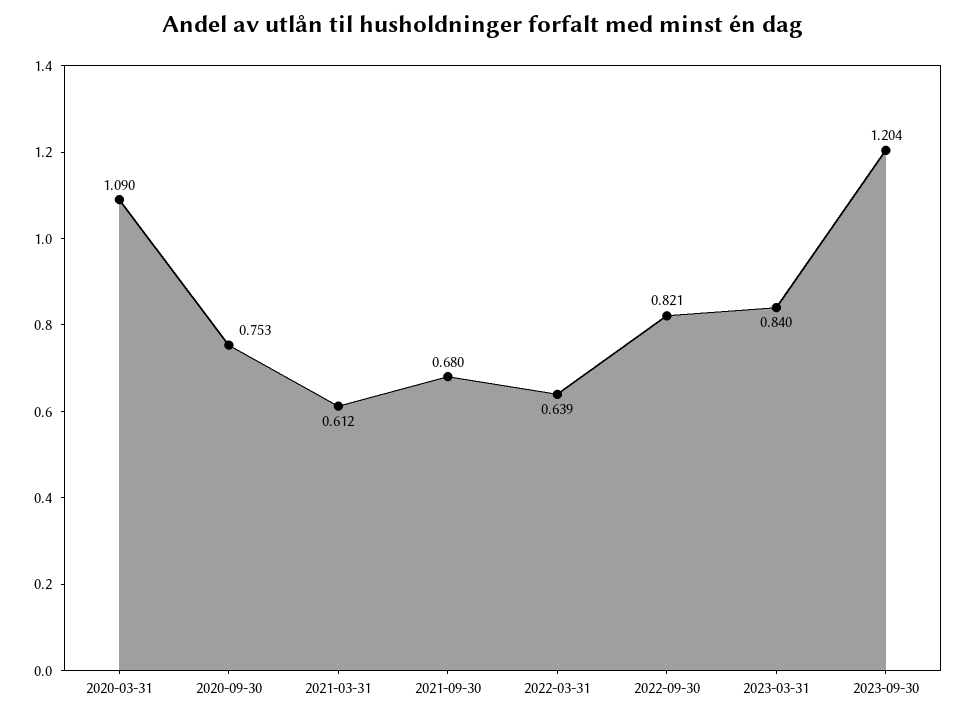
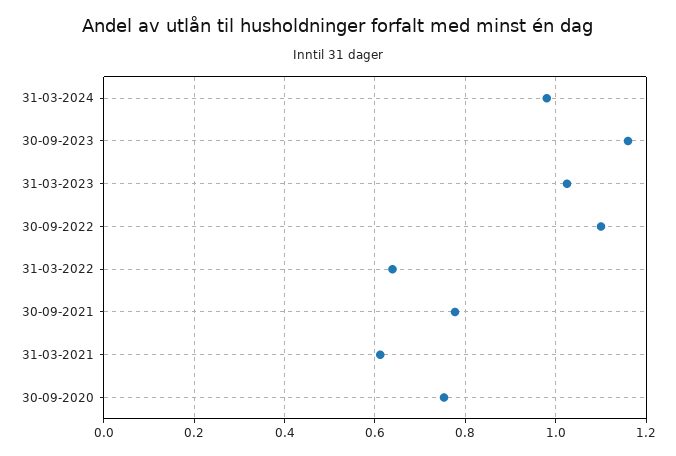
2020-03-31: 1.09 -> none
2021-09-30: 0.68 -> 0.78
2022-09-30: 0.821 -> 1.1
2023-03-31: 0.84 -> 1.02
2023-09-30: 1.204 -> 1.16
31-03-2024: none -> 0.98

